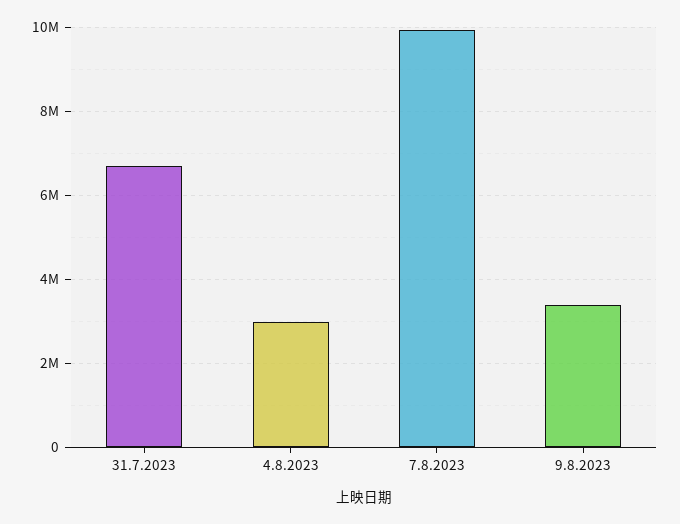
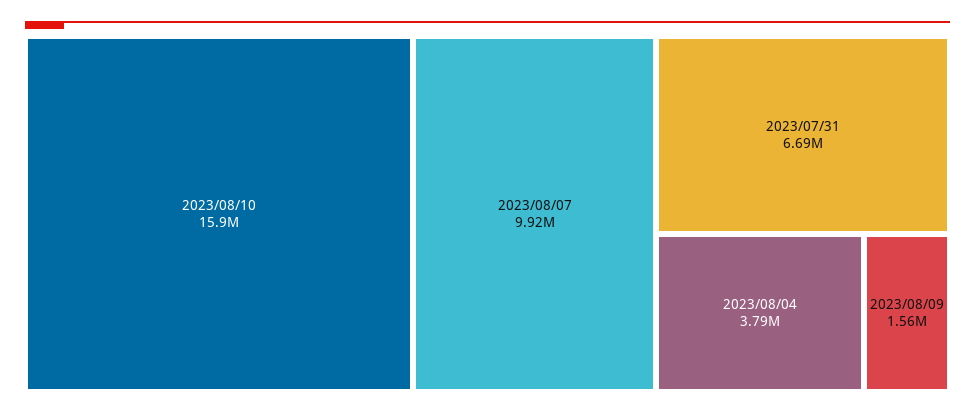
4.8.2023: 3000000 -> 3790000
9.8.2023: 3400000 -> 1560000
2023/08/10: none -> 15900000

